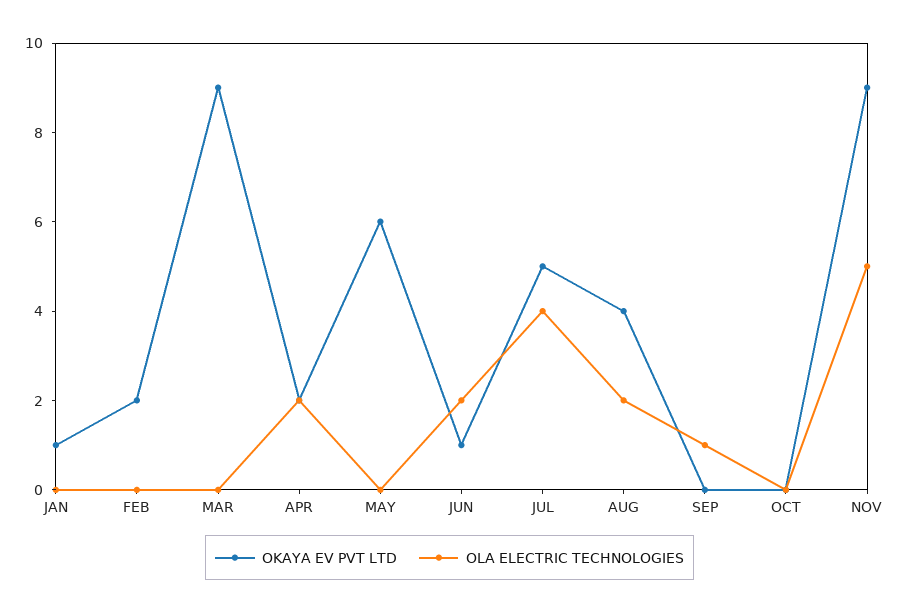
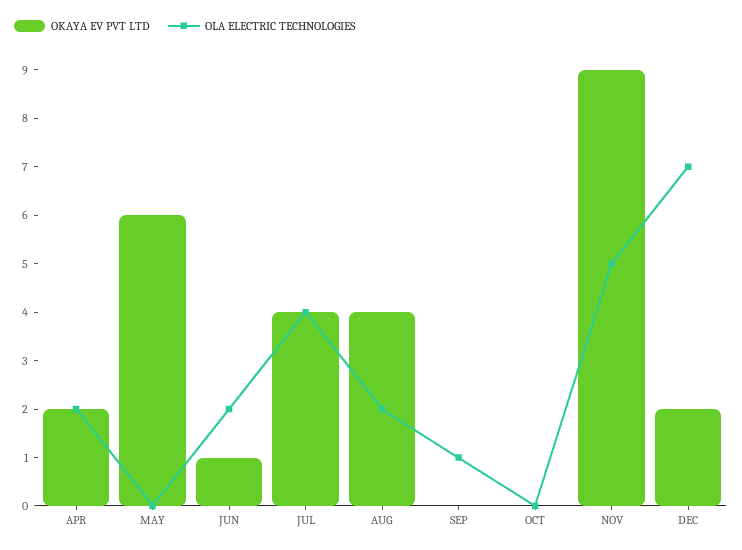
OKAYA EV PVT LTD, JAN: 1 -> none
OLA ELECTRIC TECHNOLOGIES, JAN: 0 -> none
OKAYA EV PVT LTD, FEB: 2 -> none
OLA ELECTRIC TECHNOLOGIES, FEB: 0 -> none
OKAYA EV PVT LTD, MAR: 9 -> none
OLA ELECTRIC TECHNOLOGIES, MAR: 0 -> none
OKAYA EV PVT LTD, JUL: 5 -> 4
OKAYA EV PVT LTD, DEC: none -> 2
OLA ELECTRIC TECHNOLOGIES, DEC: none -> 7

